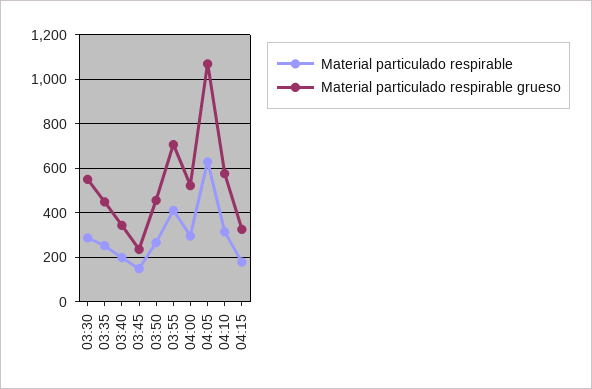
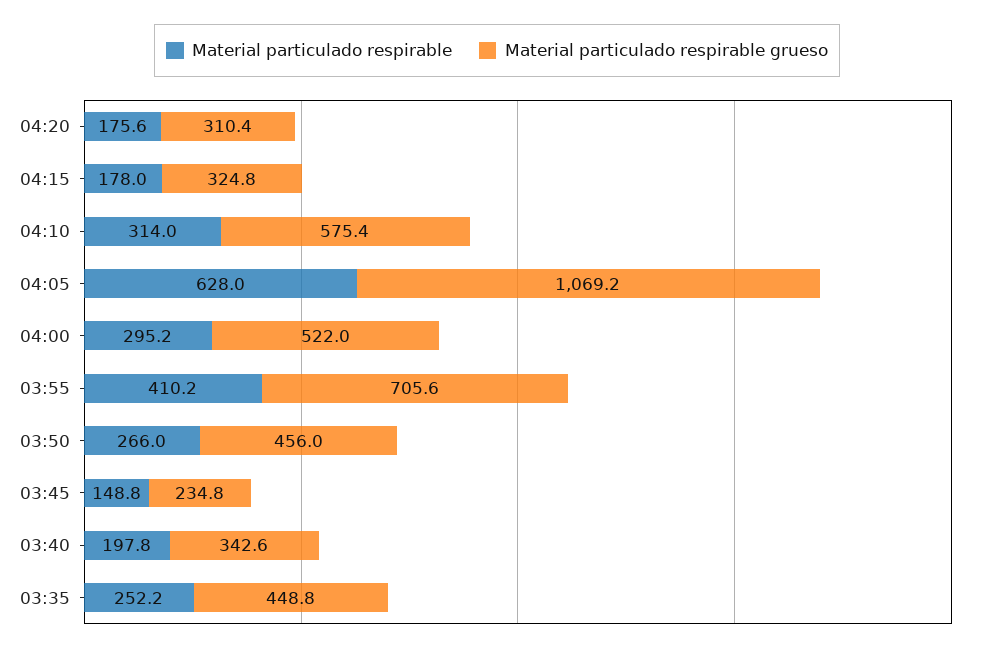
Material particulado respirable, 03:30: 300 -> none
Material particulado respirable grueso, 03:30: 550 -> none
Material particulado respirable, 04:20: none -> 175.6
Material particulado respirable grueso, 04:20: none -> 310.4

